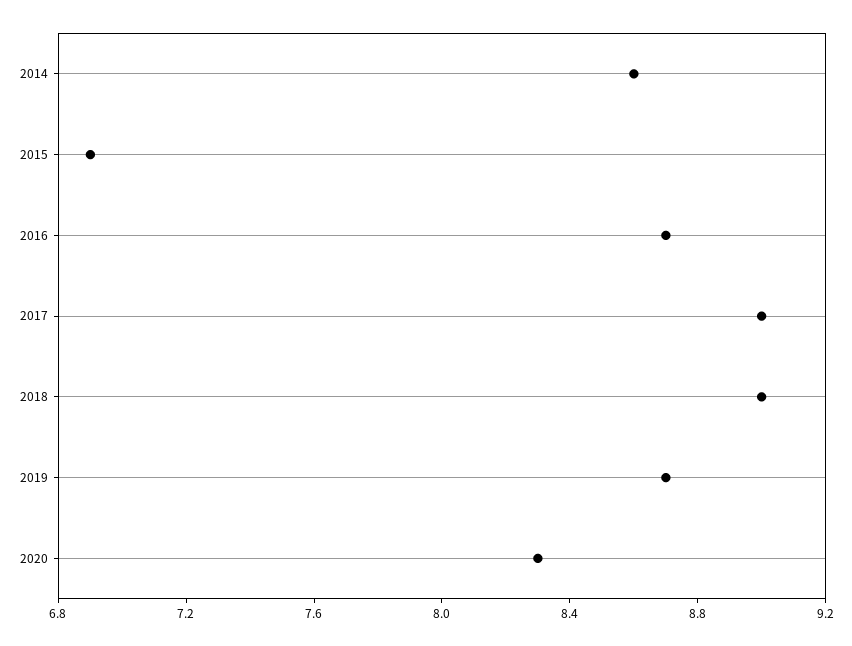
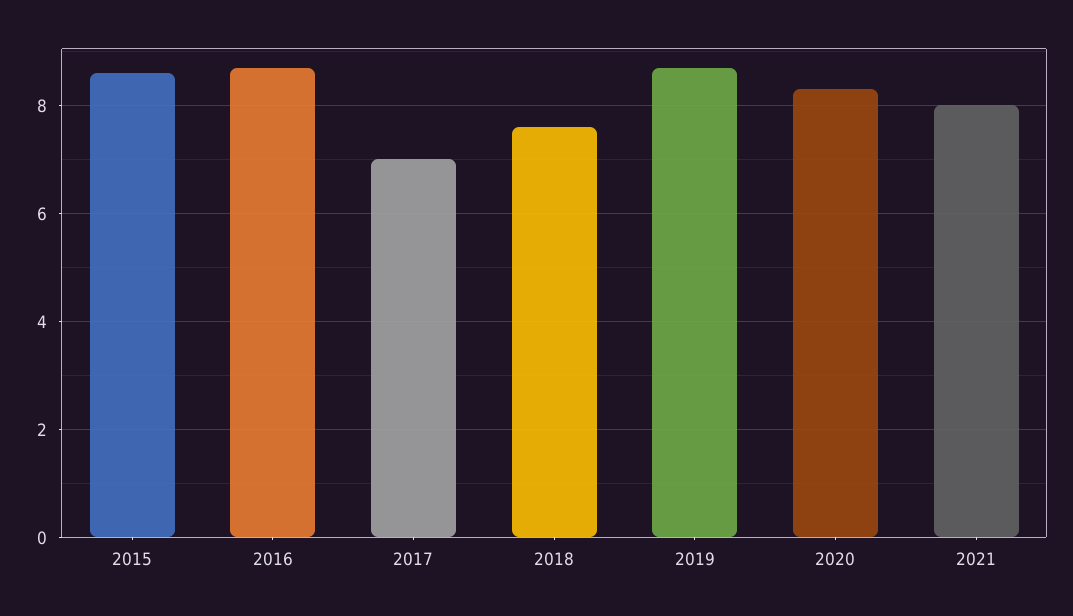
2014: 8.6 -> none
2015: 6.9 -> 8.5
2017: 9 -> 7
2018: 9 -> 7.5
2021: none -> 8

